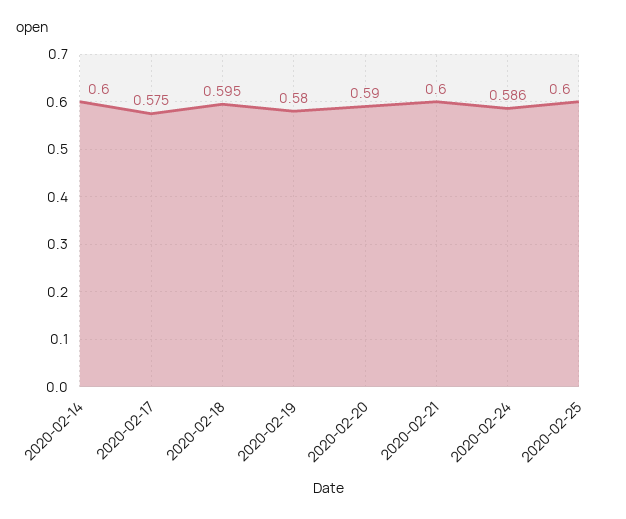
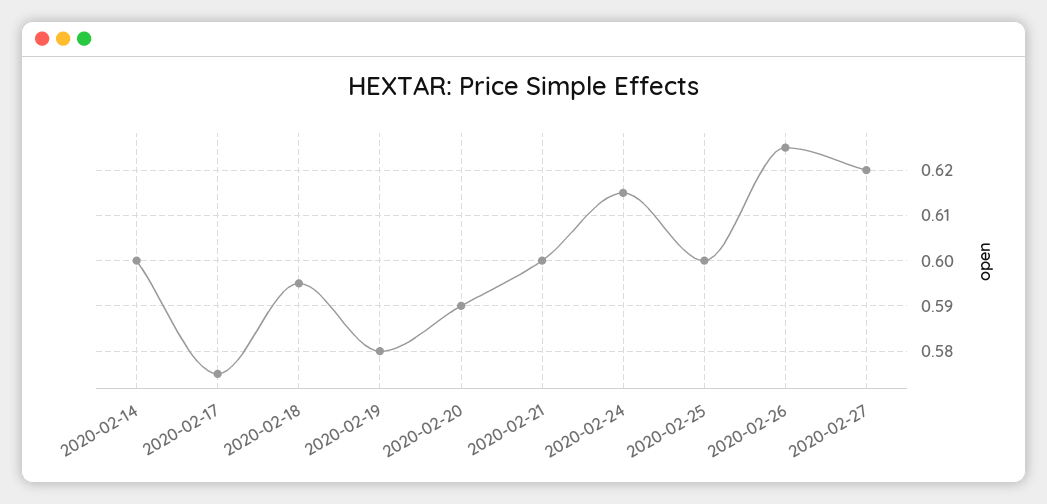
2020-02-24: 0.586 -> 0.615
2020-02-26: none -> 0.625
2020-02-27: none -> 0.62

